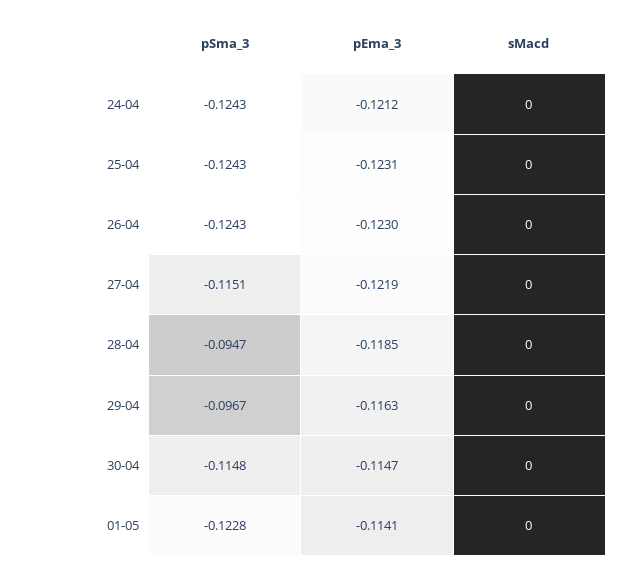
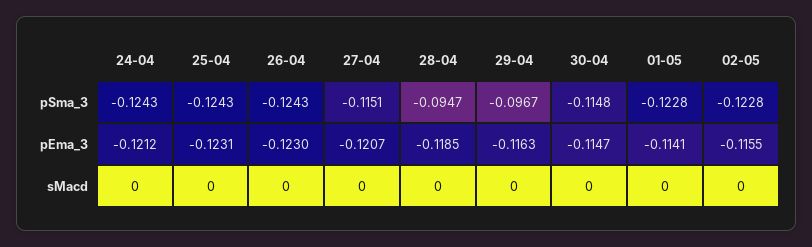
pEma_3, 27-04: -0.1219 -> -0.1207
pSma_3, 02-05: none -> -0.1228
pEma_3, 02-05: none -> -0.1155
sMacd, 02-05: none -> 0

